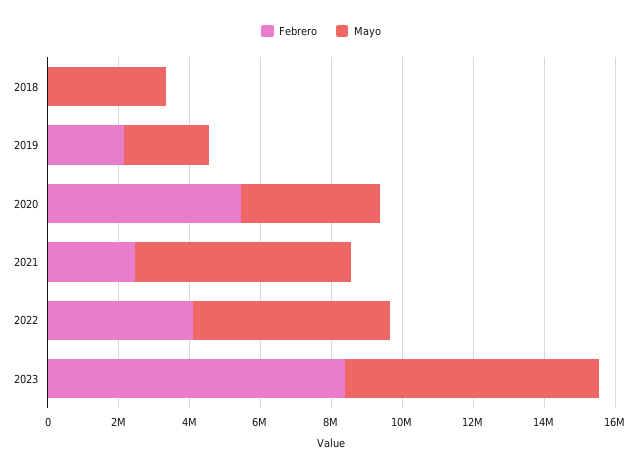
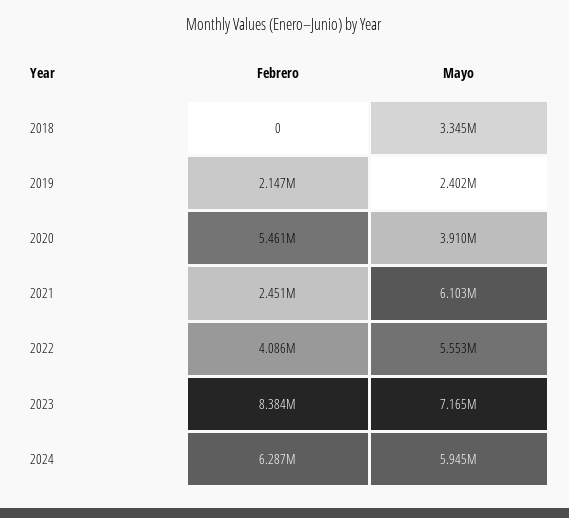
Febrero, 2024: none -> 6287000
Mayo, 2024: none -> 5945000

